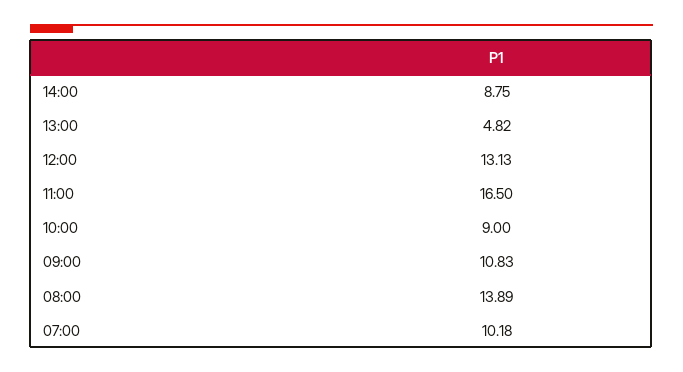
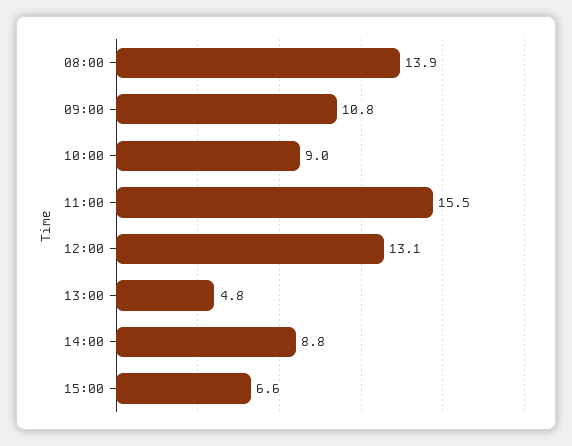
11:00: 16.5 -> 15.5
07:00: 10.18 -> none
15:00: none -> 6.6

